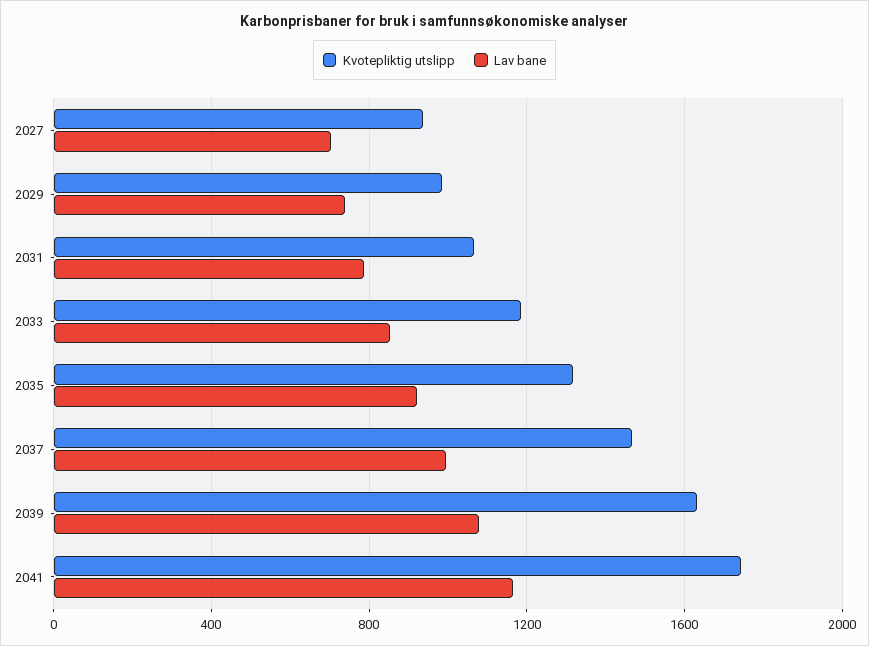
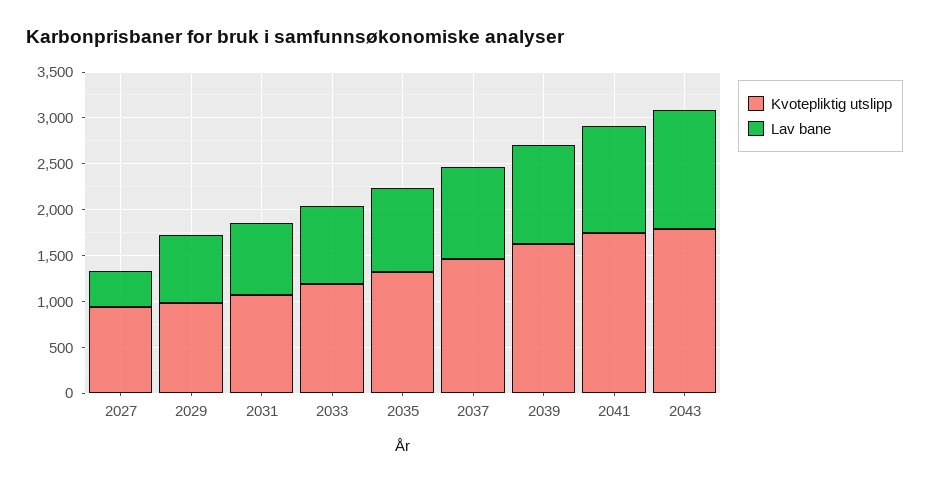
Lav bane, 2027: 700 -> 400
Kvotepliktig utslipp, 2043: none -> 1800
Lav bane, 2043: none -> 1300

